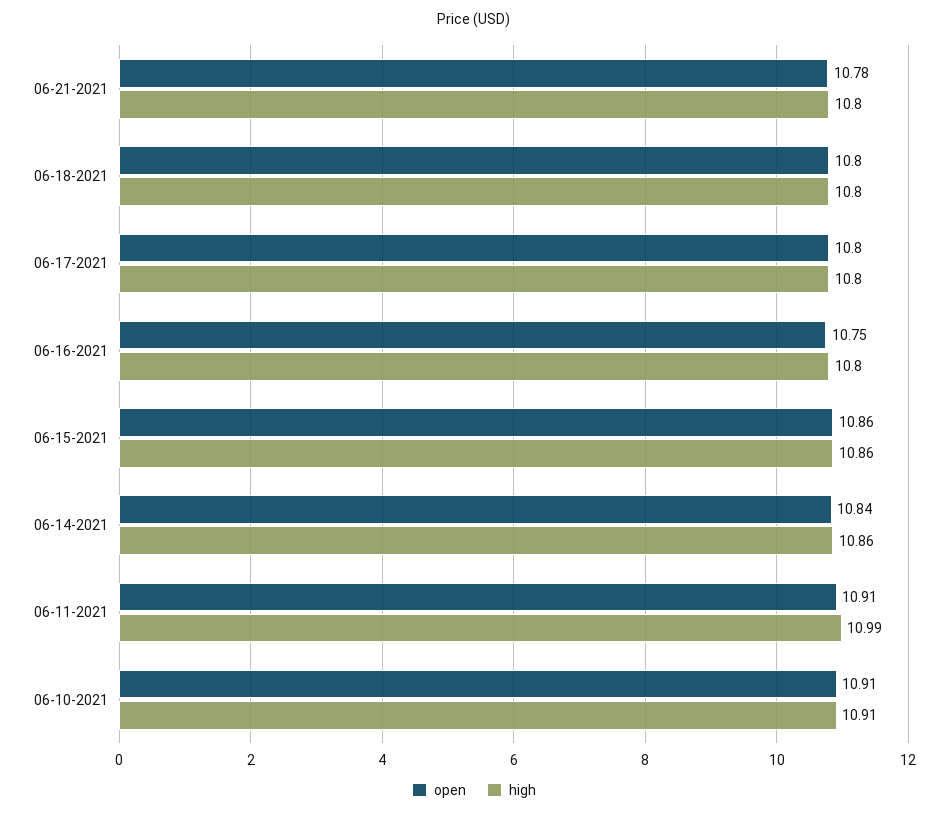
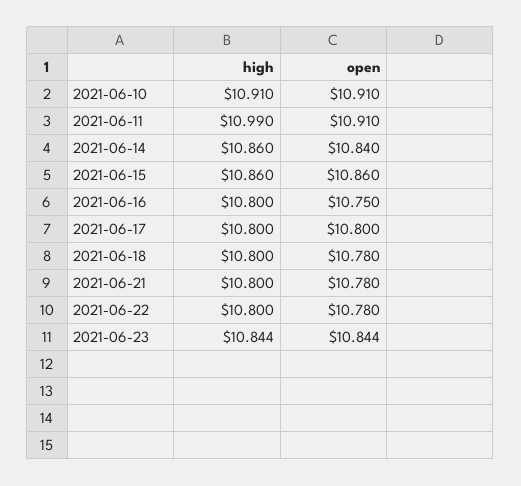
open, 06-18-2021: 10.8 -> 10.78
high, 2021-06-22: none -> 10.8
open, 2021-06-22: none -> 10.78
high, 2021-06-23: none -> 10.844
open, 2021-06-23: none -> 10.844

